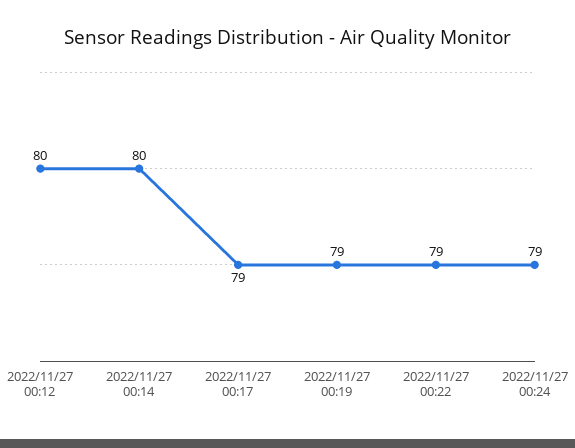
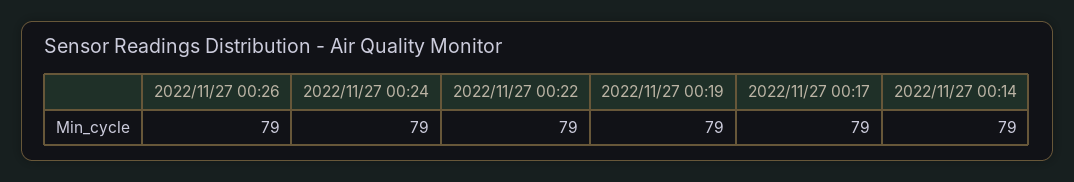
2022/11/27 00:12: 80 -> none
2022/11/27 00:14: 80 -> 79
2022/11/27 00:26: none -> 79

